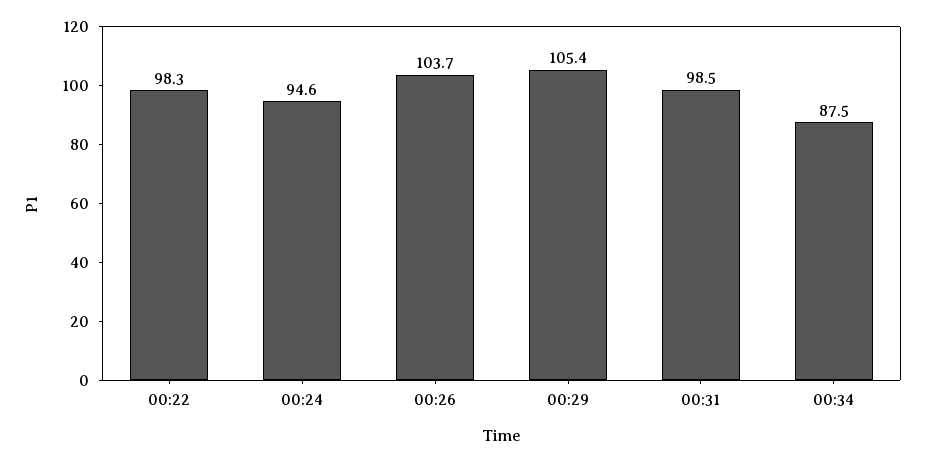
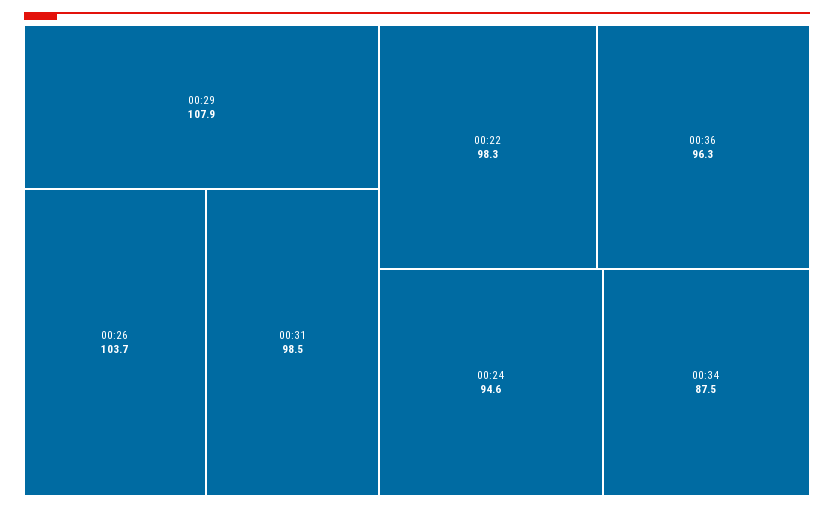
00:29: 105.4 -> 107.9
00:36: none -> 96.3

